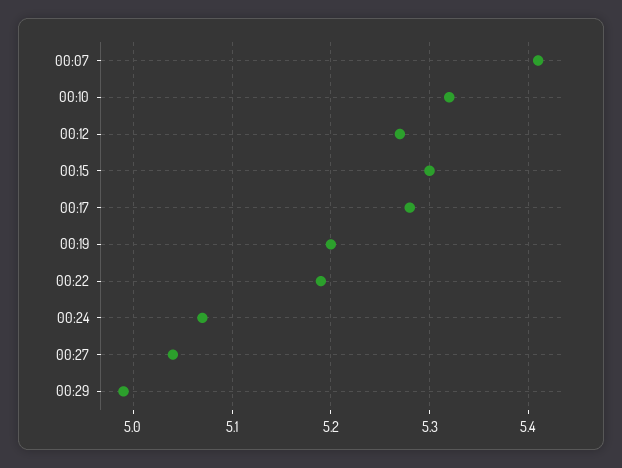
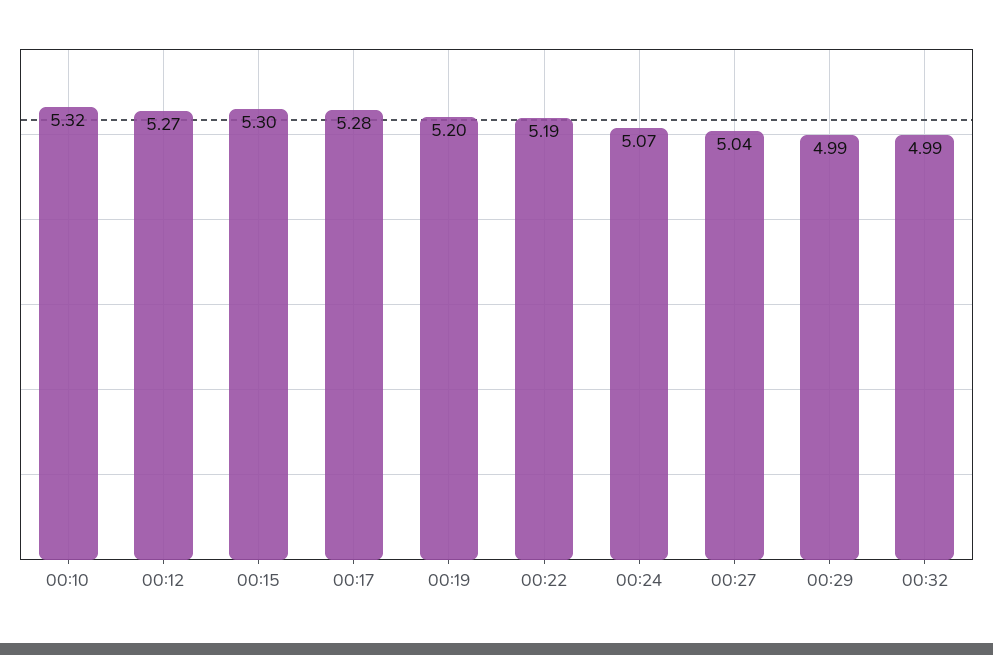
00:07: 5.41 -> none
00:32: none -> 4.99

